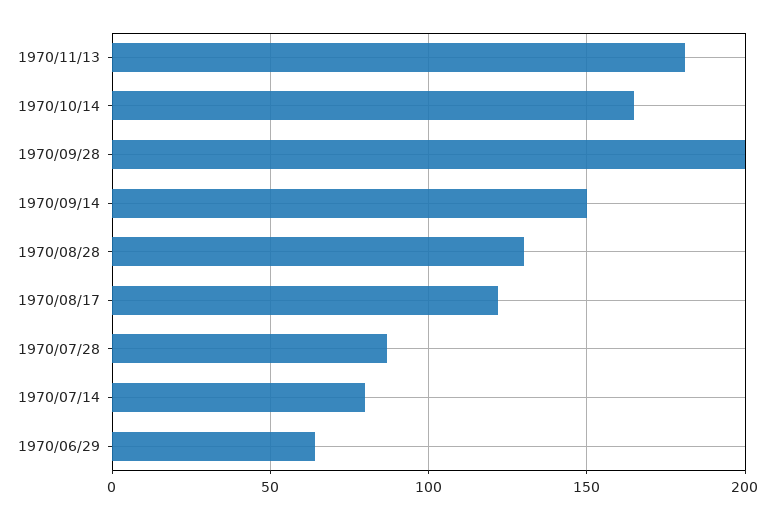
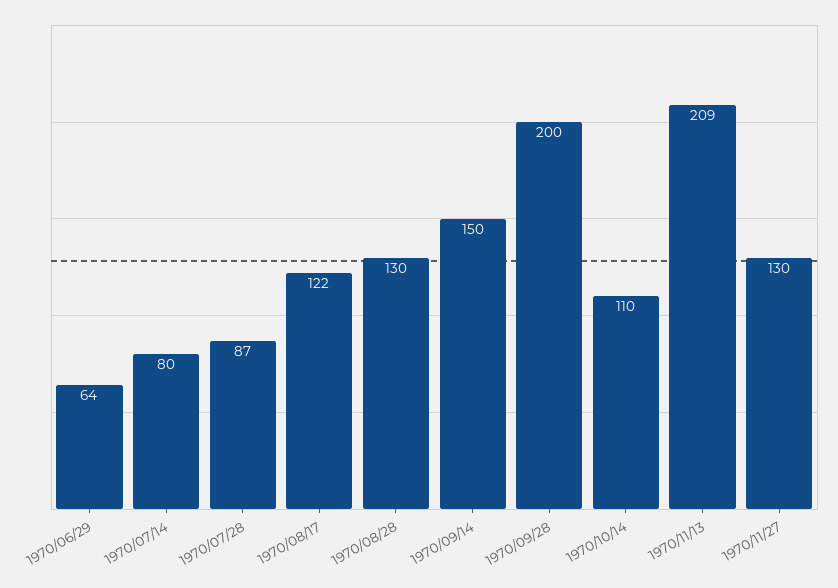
1970/11/13: 180 -> 209
1970/10/14: 165 -> 110
1970/11/27: none -> 130

